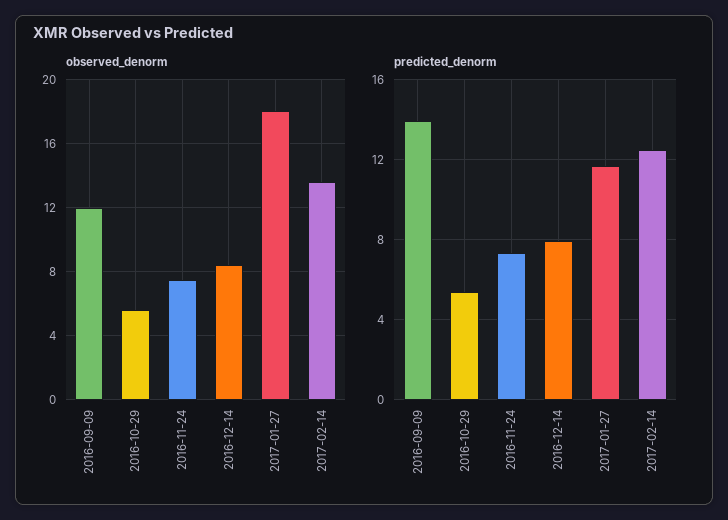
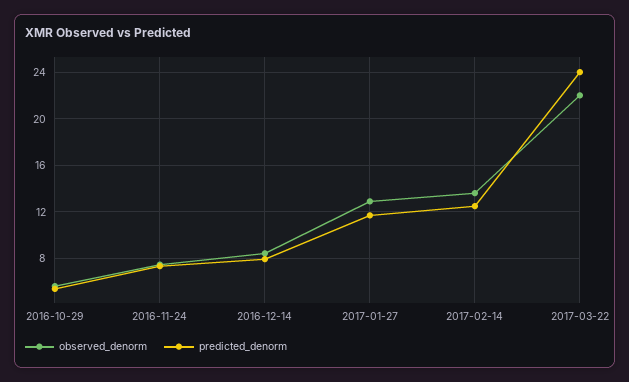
observed_denorm, 2016-09-09: 12 -> none
observed_denorm, 2017-01-27: 18 -> 13
predicted_denorm, 2016-09-09: 14 -> none
observed_denorm, 2017-03-22: none -> 22
predicted_denorm, 2017-03-22: none -> 24

